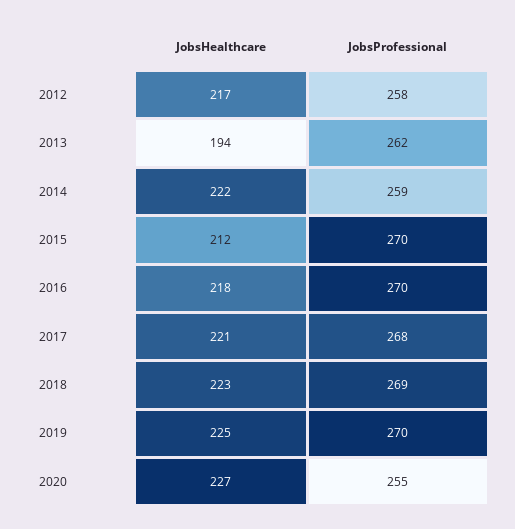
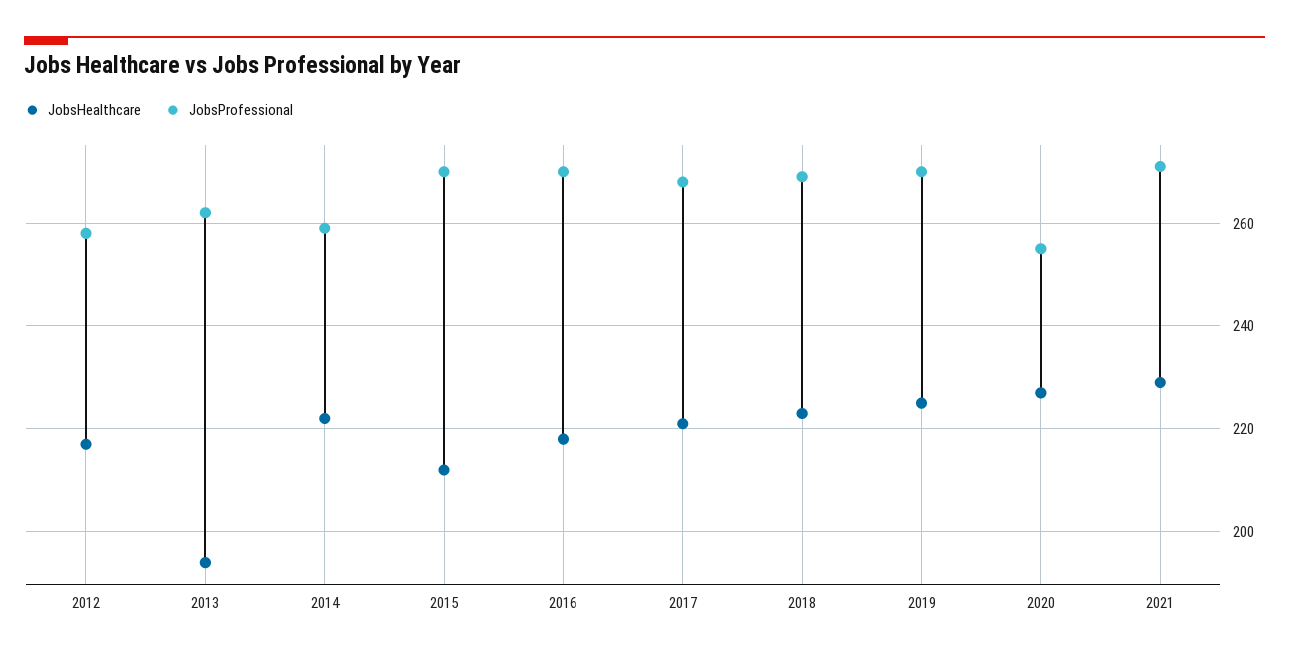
JobsHealthcare, 2021: none -> 230
JobsProfessional, 2021: none -> 270

